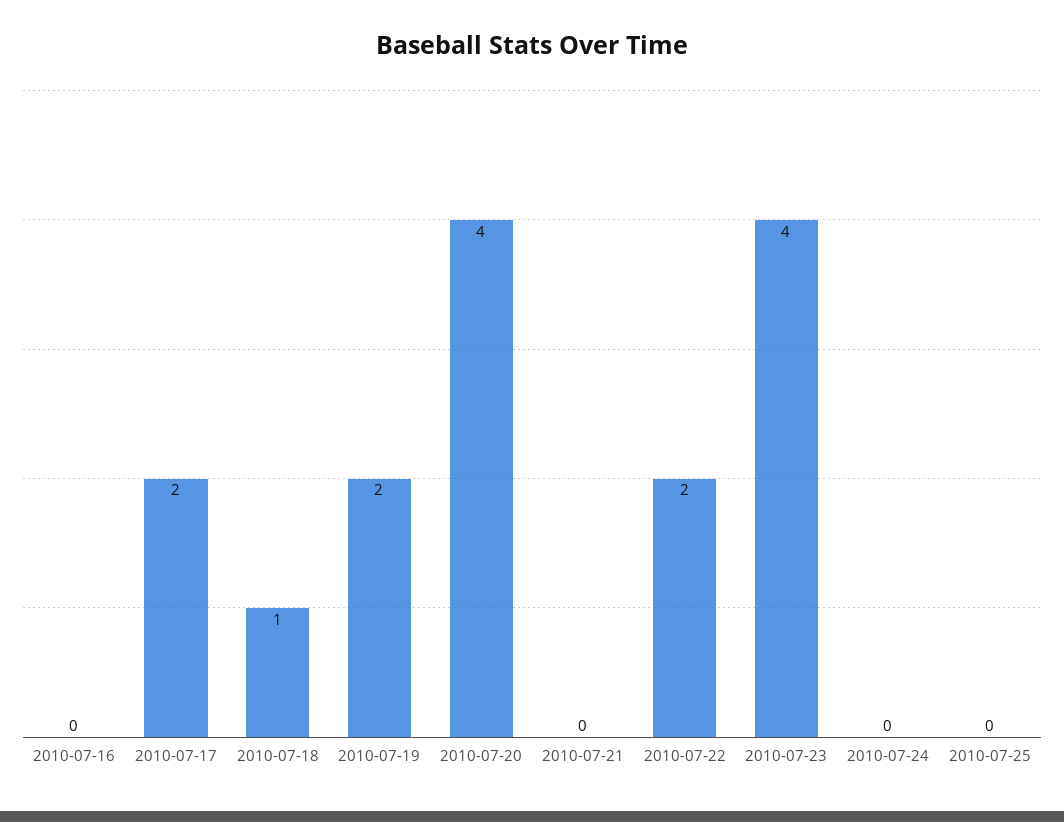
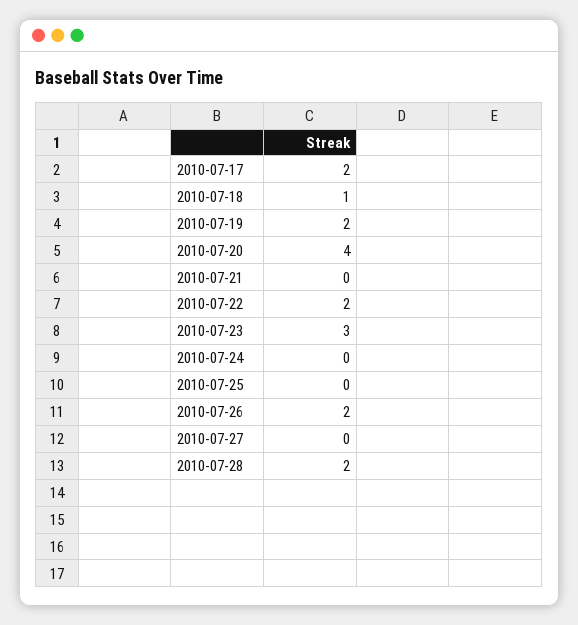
2010-07-16: 0 -> none
2010-07-23: 4 -> 3
2010-07-26: none -> 2
2010-07-27: none -> 0
2010-07-28: none -> 2

